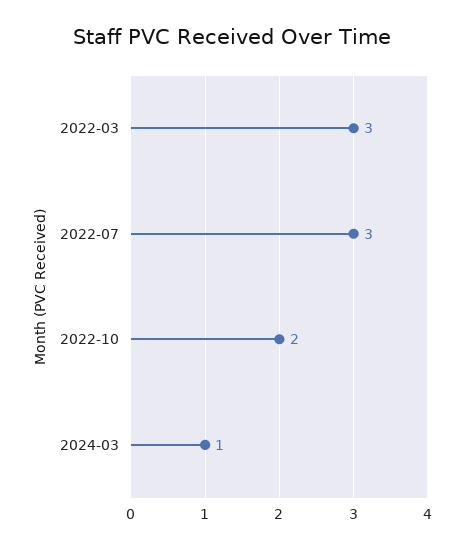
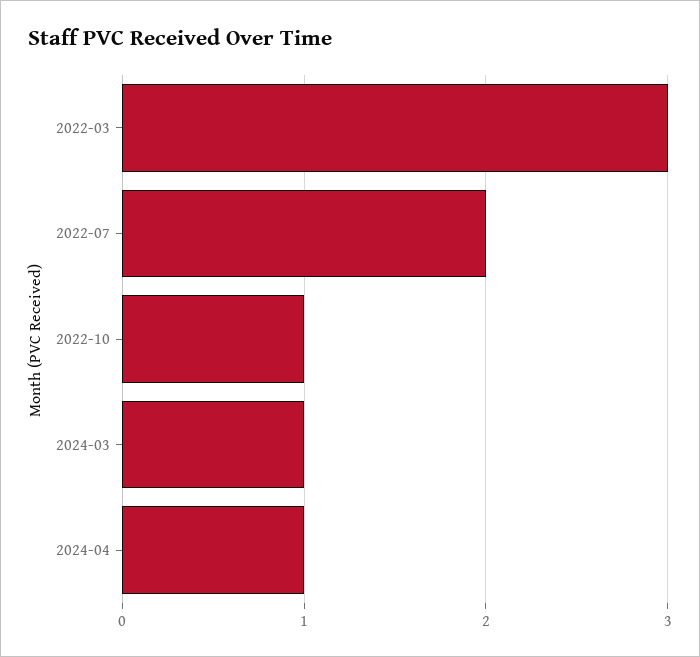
2022-07: 3 -> 2
2022-10: 2 -> 1
2024-04: none -> 1

